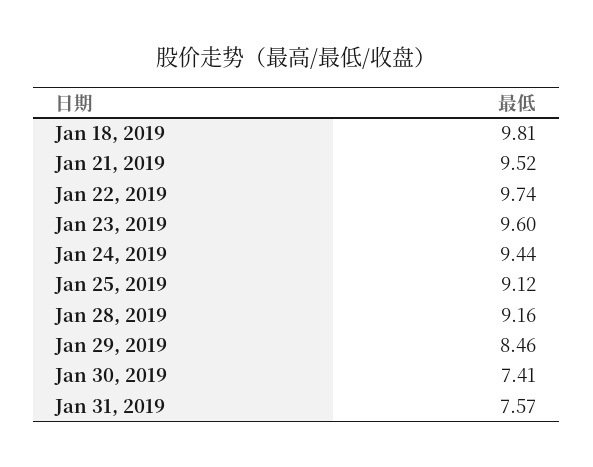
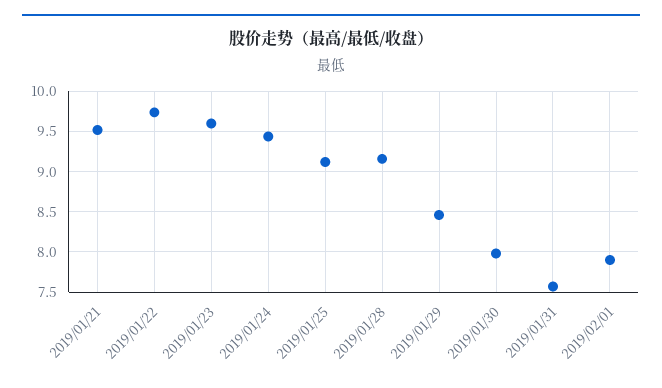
Jan 18, 2019: 9.81 -> none
Jan 30, 2019: 7.41 -> 8
2019/02/01: none -> 7.9

